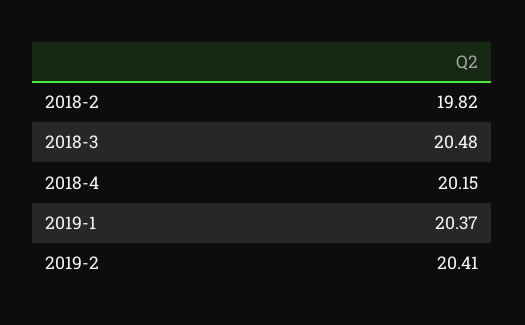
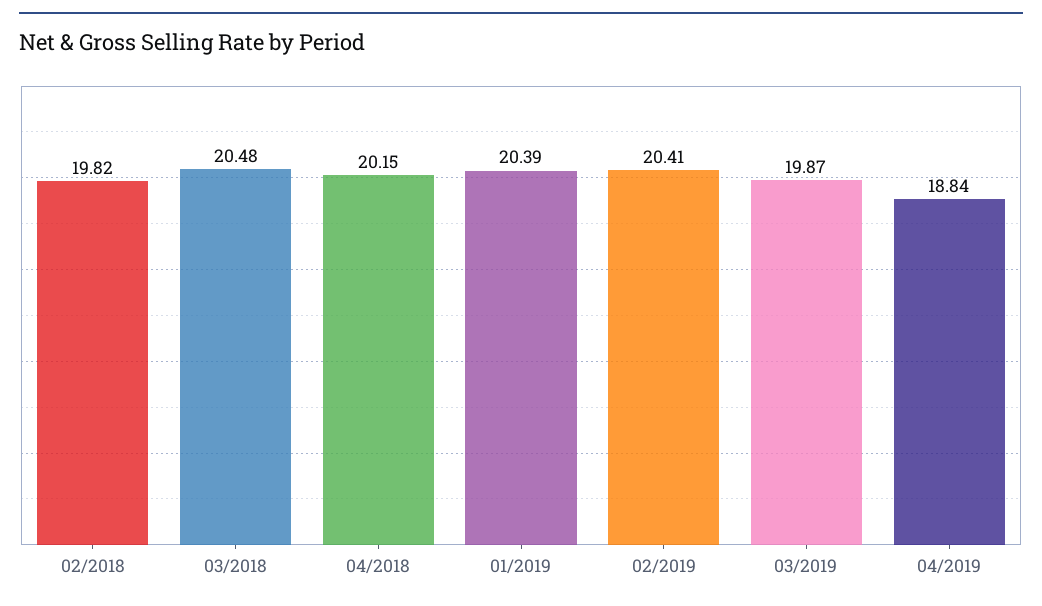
2019-1: 20.37 -> 20.39
03/2019: none -> 19.87
04/2019: none -> 18.84

